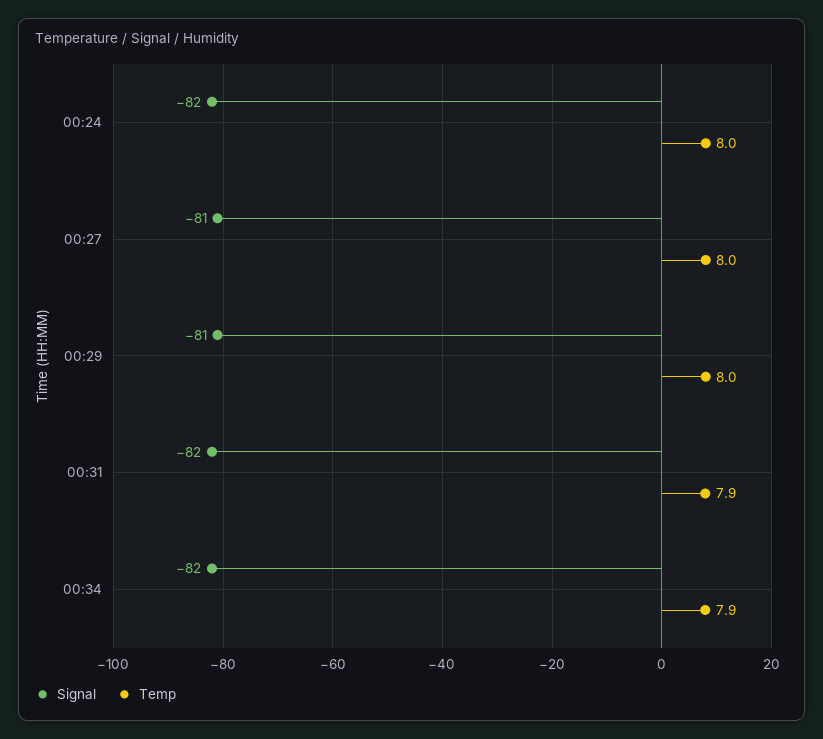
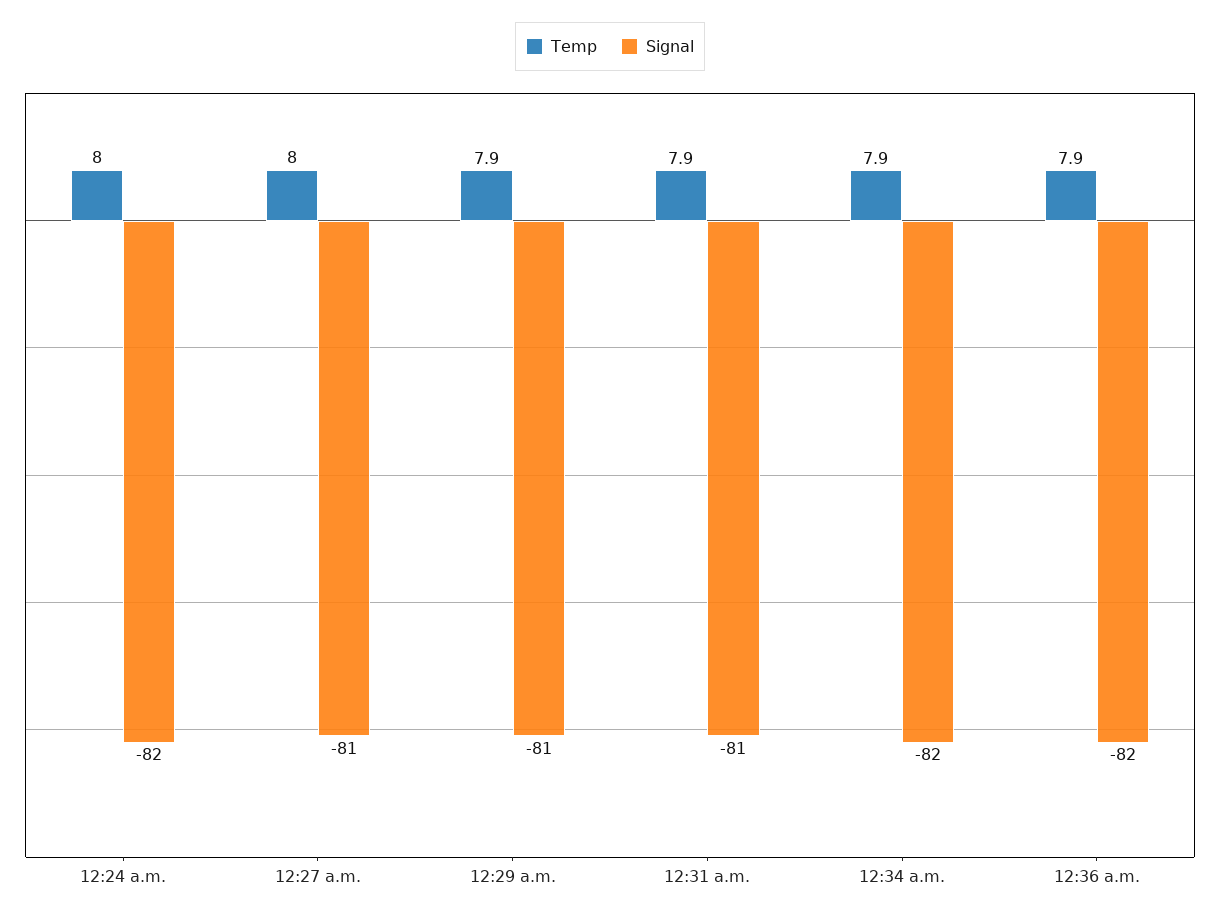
Temp, 00:29: 8 -> 7.9
Signal, 00:31: -82 -> -81
Temp, 12:36 a.m.: none -> 7.9
Signal, 12:36 a.m.: none -> -82

